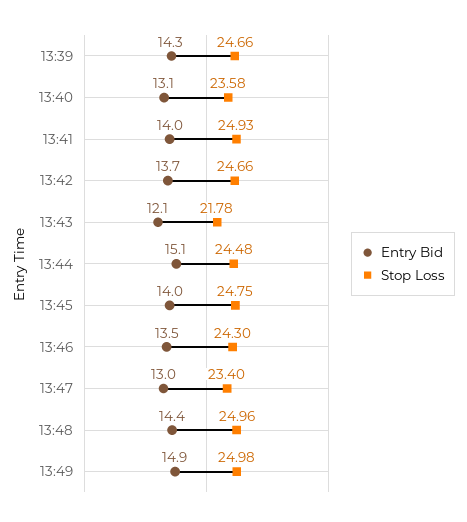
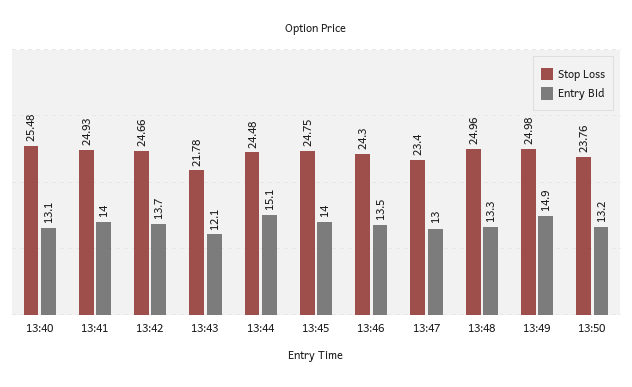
Entry Bid, 13:39: 14.3 -> none
Stop Loss, 13:39: 24.66 -> none
Stop Loss, 13:40: 23.58 -> 25.48
Entry Bid, 13:48: 14.4 -> 13.3
Stop Loss, 13:50: none -> 23.76
Entry Bid, 13:50: none -> 13.2

